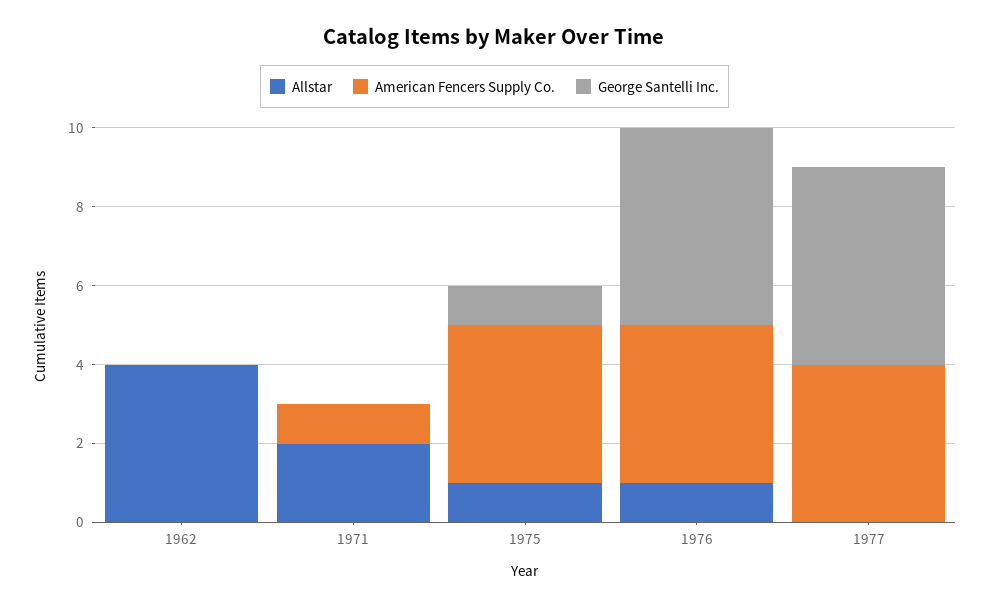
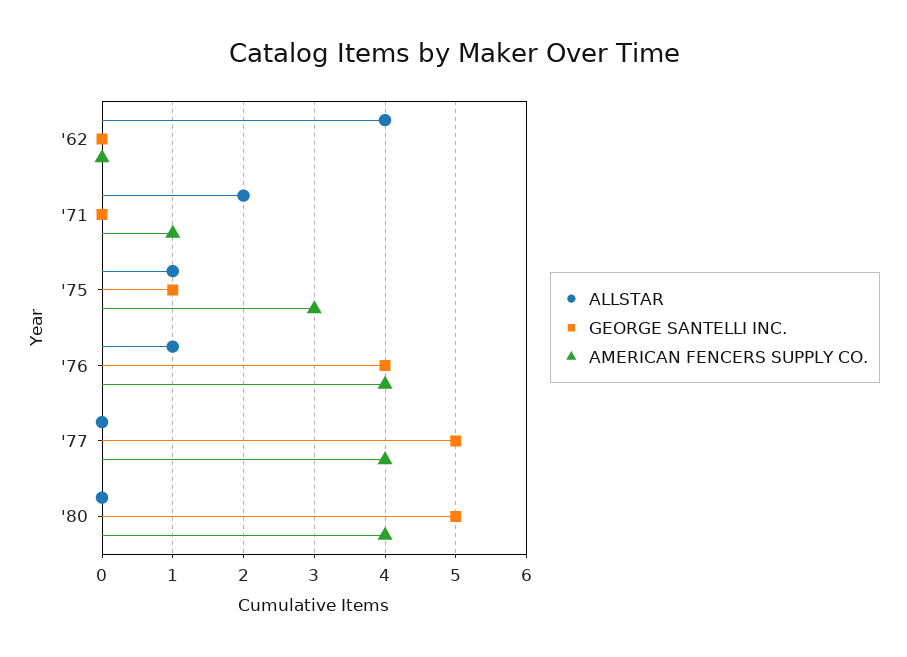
American Fencers Supply Co., 1975: 4 -> 3
George Santelli Inc., 1976: 5 -> 4
Allstar, '80: none -> 0
George Santelli Inc., '80: none -> 5
American Fencers Supply Co., '80: none -> 4

